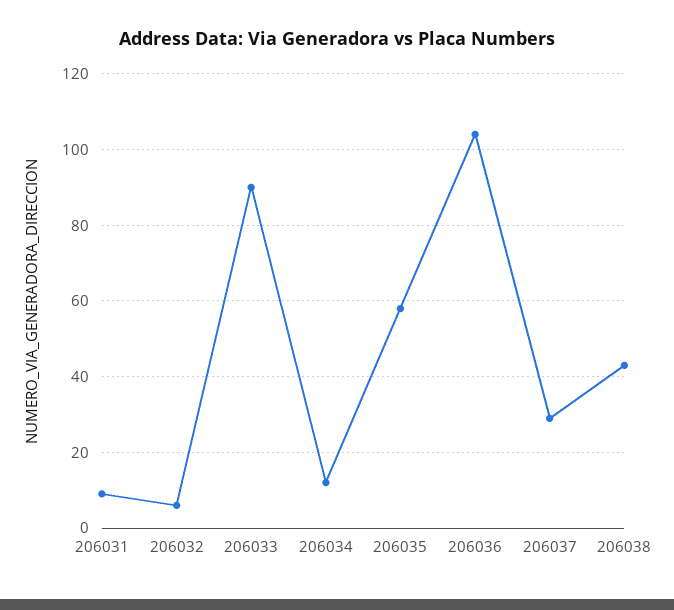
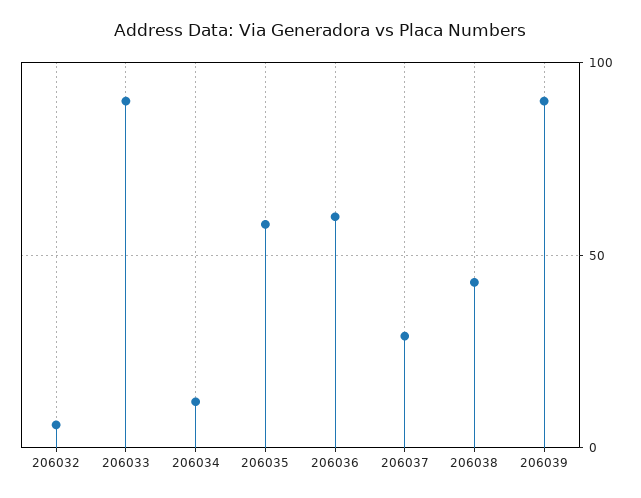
206031: 10 -> none
206036: 105 -> 60
206039: none -> 90

